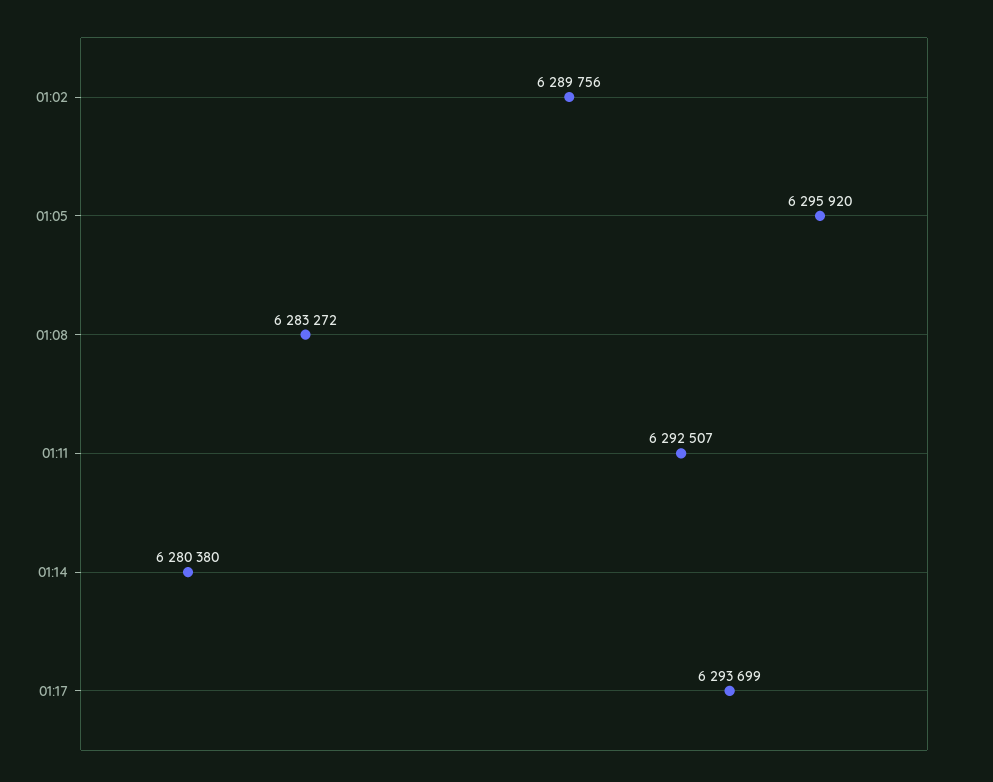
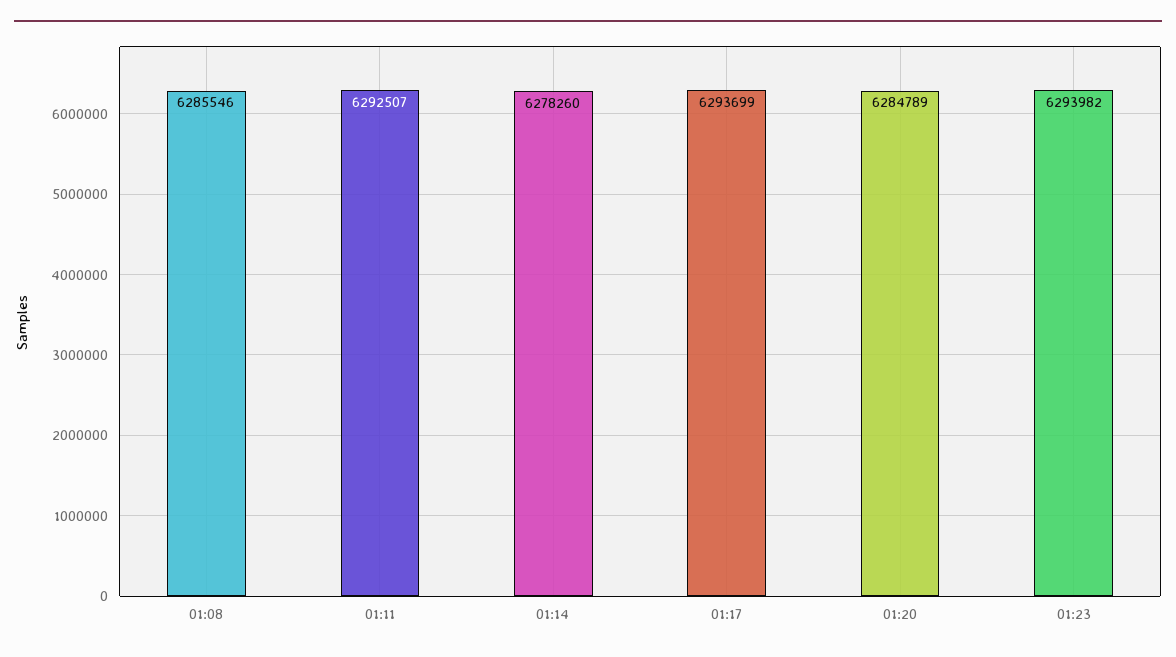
01:02: 6289756 -> none
01:05: 6295920 -> none
01:08: 6283272 -> 6285546
01:14: 6280380 -> 6278260
01:20: none -> 6284789
01:23: none -> 6293982

